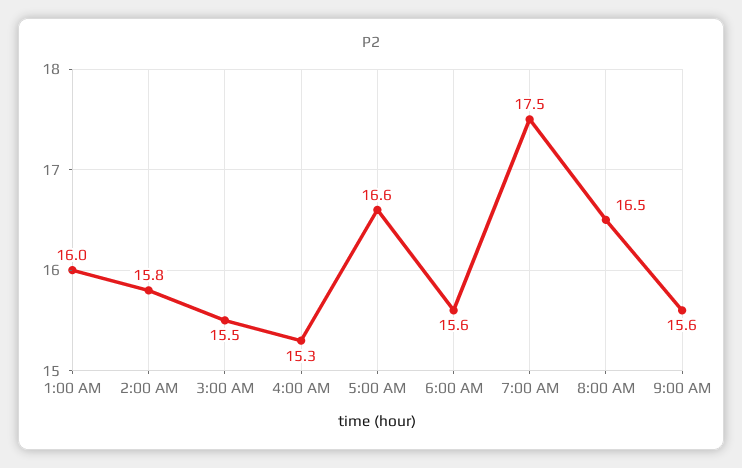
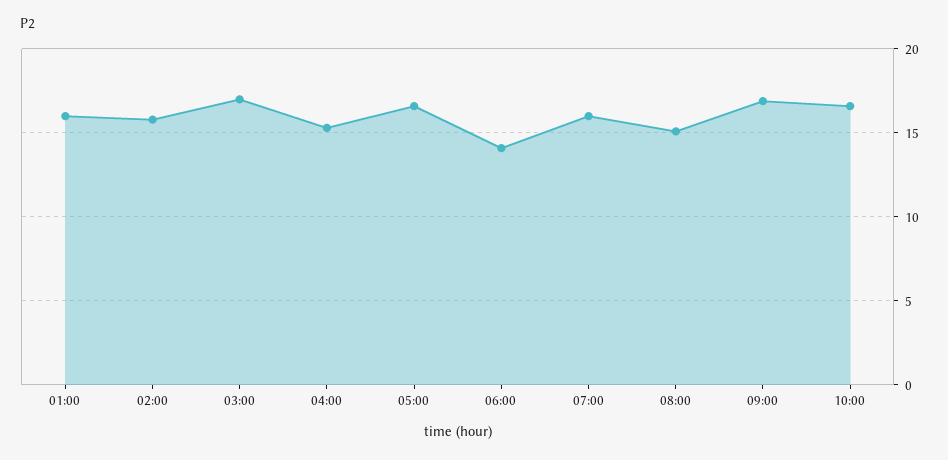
3:00 AM: 15.5 -> 17
6:00 AM: 15.6 -> 14
7:00 AM: 17.5 -> 16
8:00 AM: 16.5 -> 15
9:00 AM: 15.6 -> 17
10:00: none -> 16.5

